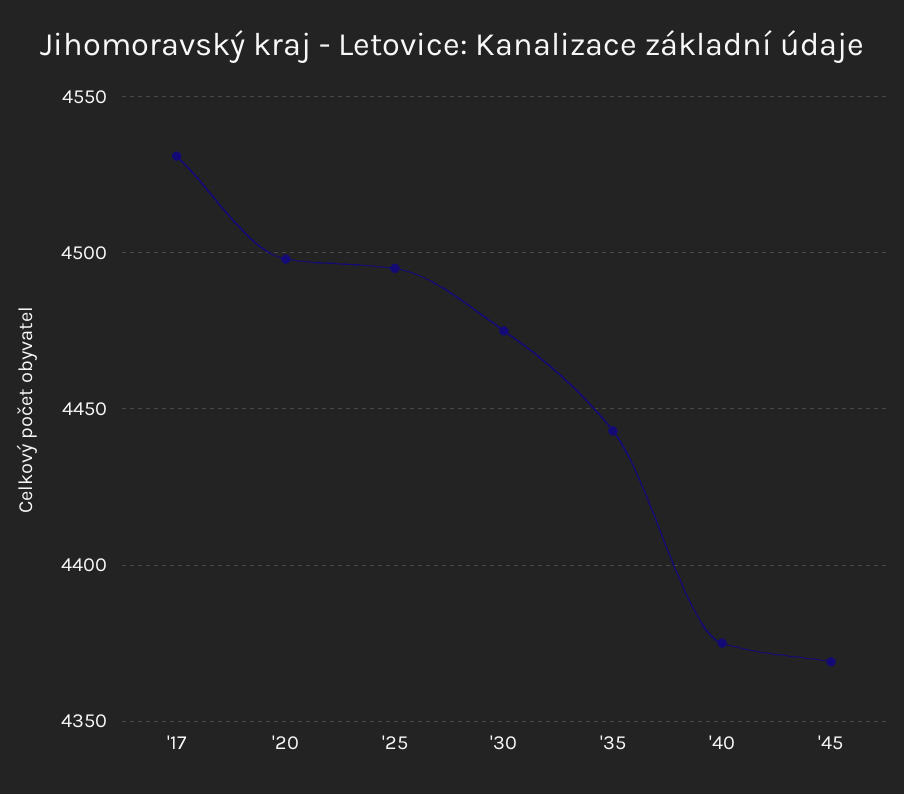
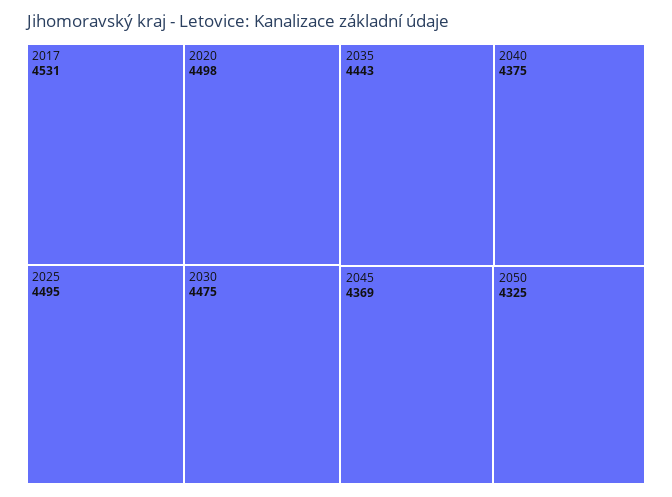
2050: none -> 4325

